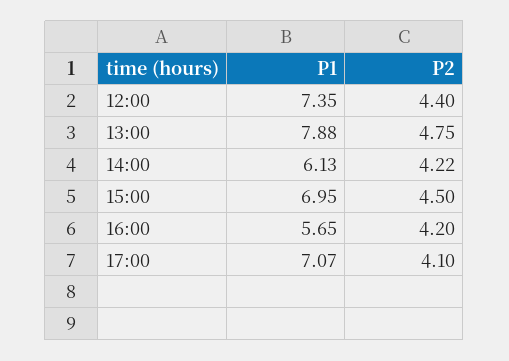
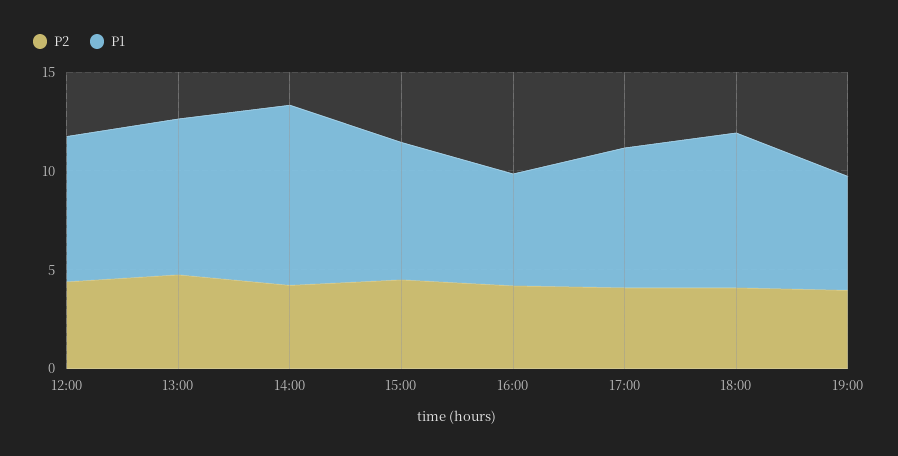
P1, 14:00: 6.13 -> 9
P2, 18:00: none -> 4
P1, 18:00: none -> 8
P2, 19:00: none -> 4
P1, 19:00: none -> 6

